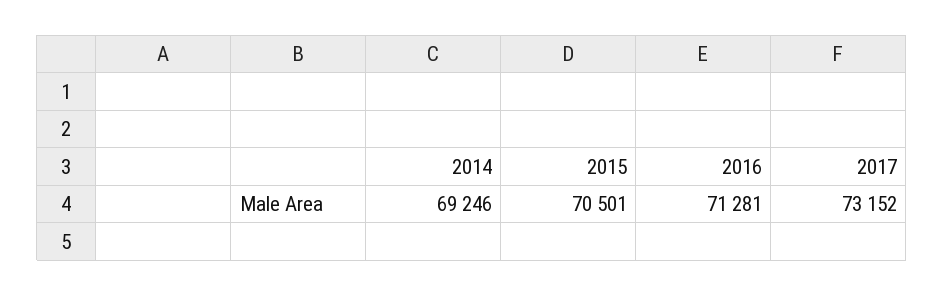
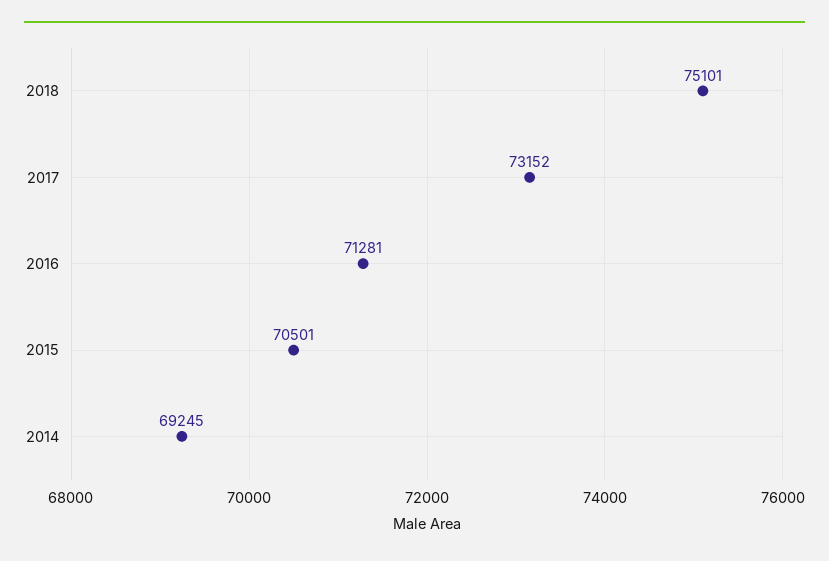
2014: 69246 -> 69245
2018: none -> 75101

